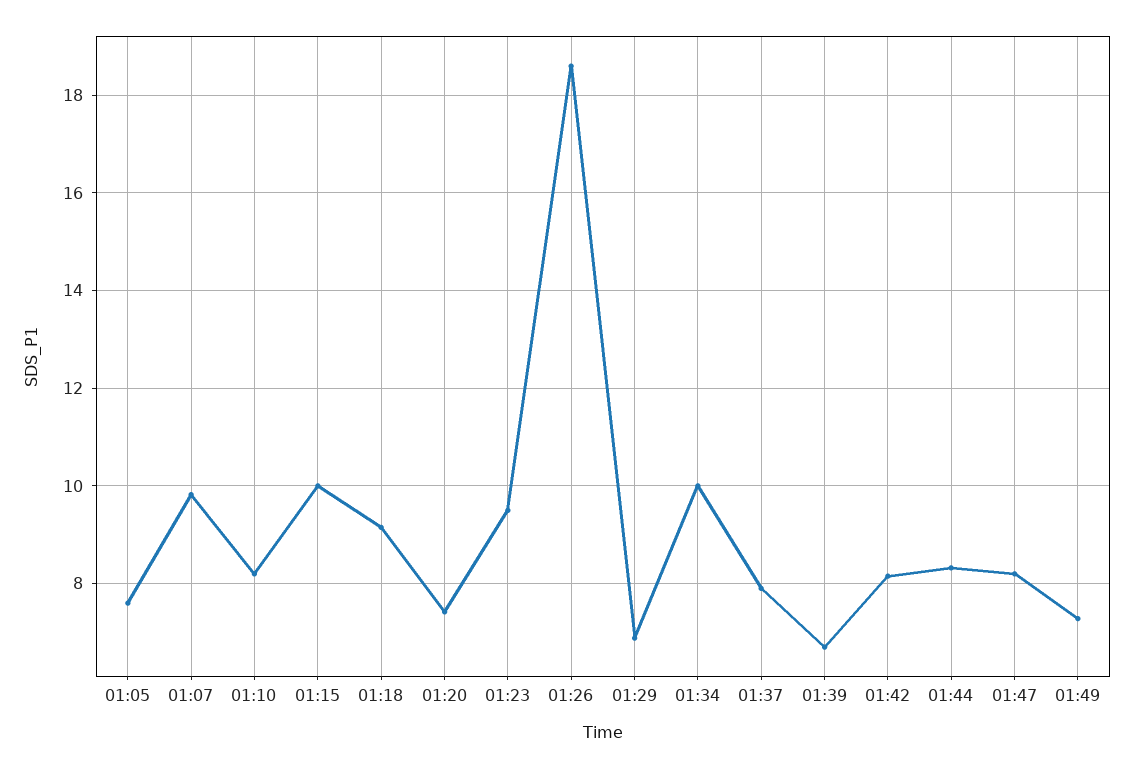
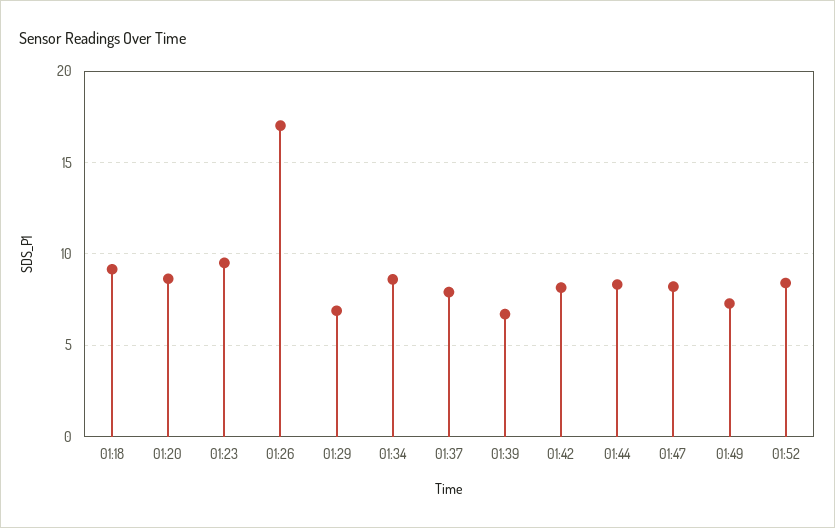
01:05: 7.6 -> none
01:07: 9.8 -> none
01:10: 8.2 -> none
01:15: 10 -> none
01:20: 7.4 -> 8.5
01:26: 18.6 -> 17
01:34: 10 -> 8.5
01:52: none -> 8.5

